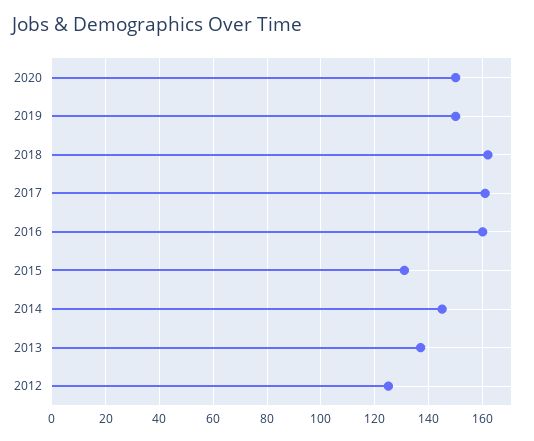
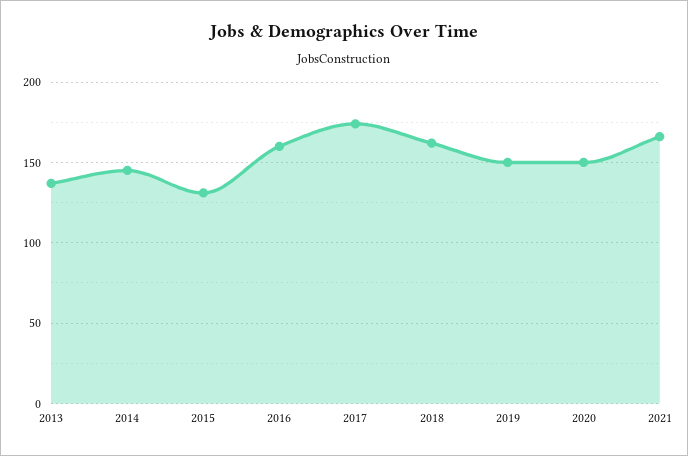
2017: 160 -> 175
2012: 125 -> none
2021: none -> 165

